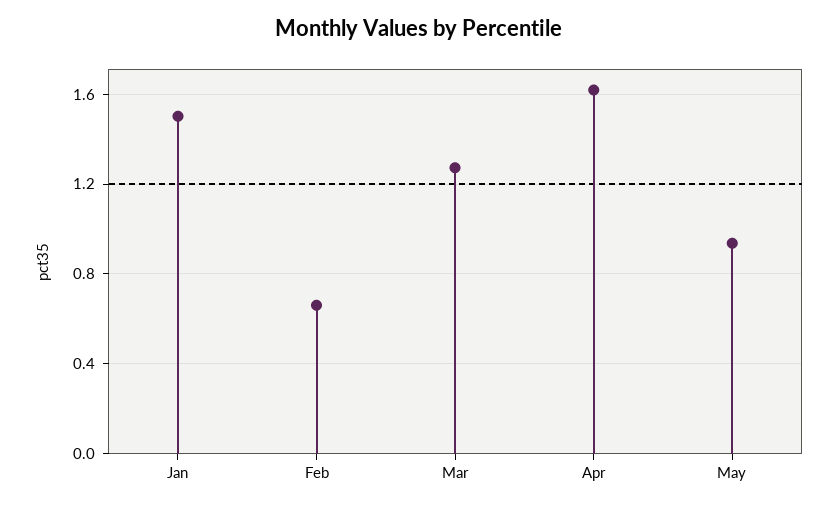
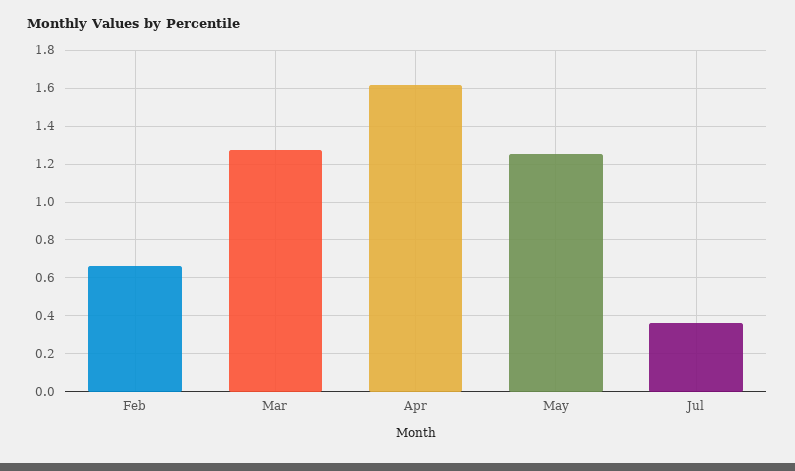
Jan: 1.5 -> none
May: 0.95 -> 1.25
Jul: none -> 0.35

